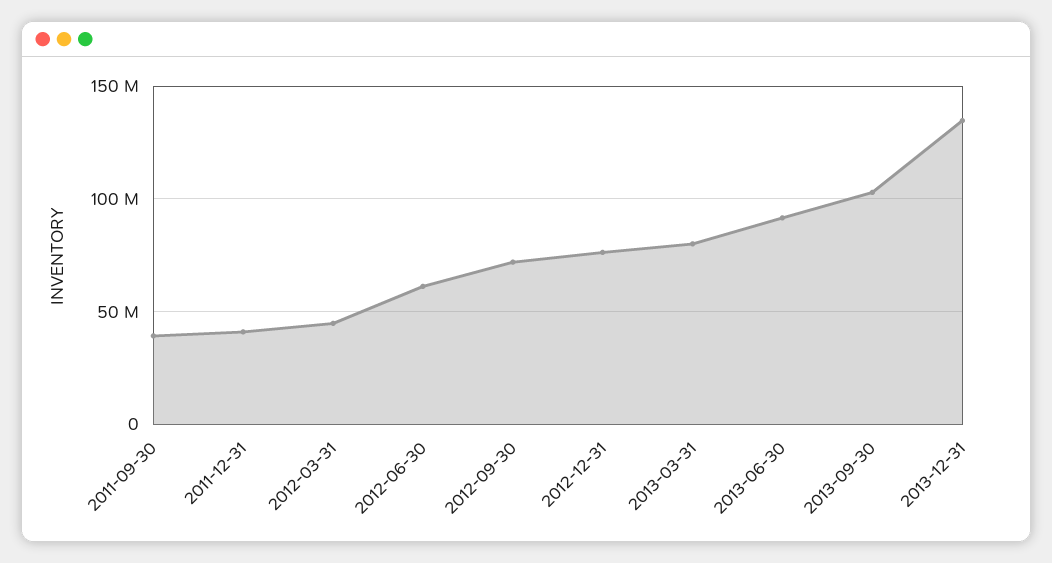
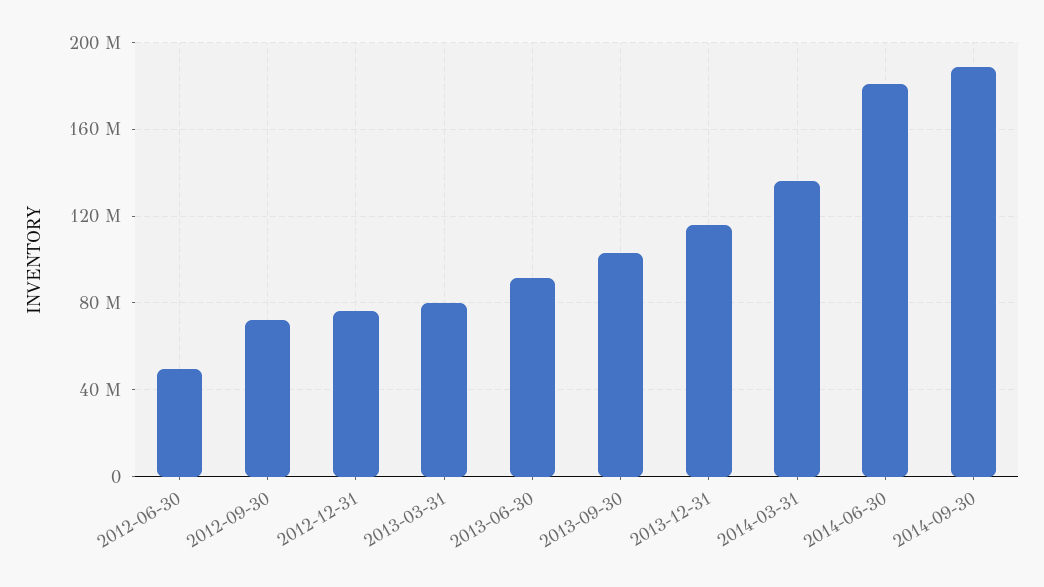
2011-09-30: 40000000 -> none
2011-12-31: 40000000 -> none
2012-03-31: 45000000 -> none
2012-06-30: 60000000 -> 50000000
2013-12-31: 135000000 -> 115000000
2014-03-31: none -> 135000000
2014-06-30: none -> 180000000
2014-09-30: none -> 190000000

